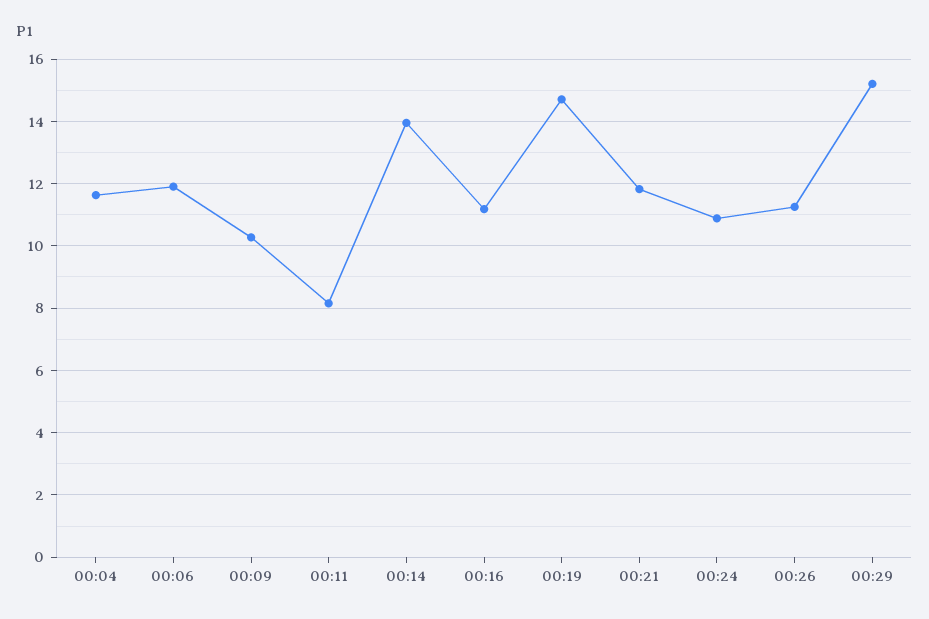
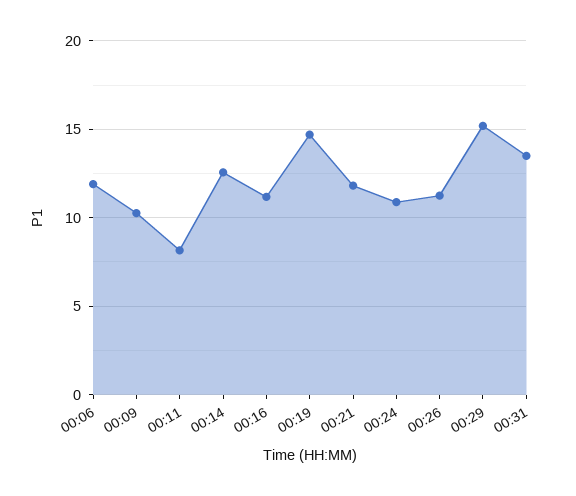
00:04: 11.6 -> none
00:14: 14 -> 12.5
00:31: none -> 13.5

